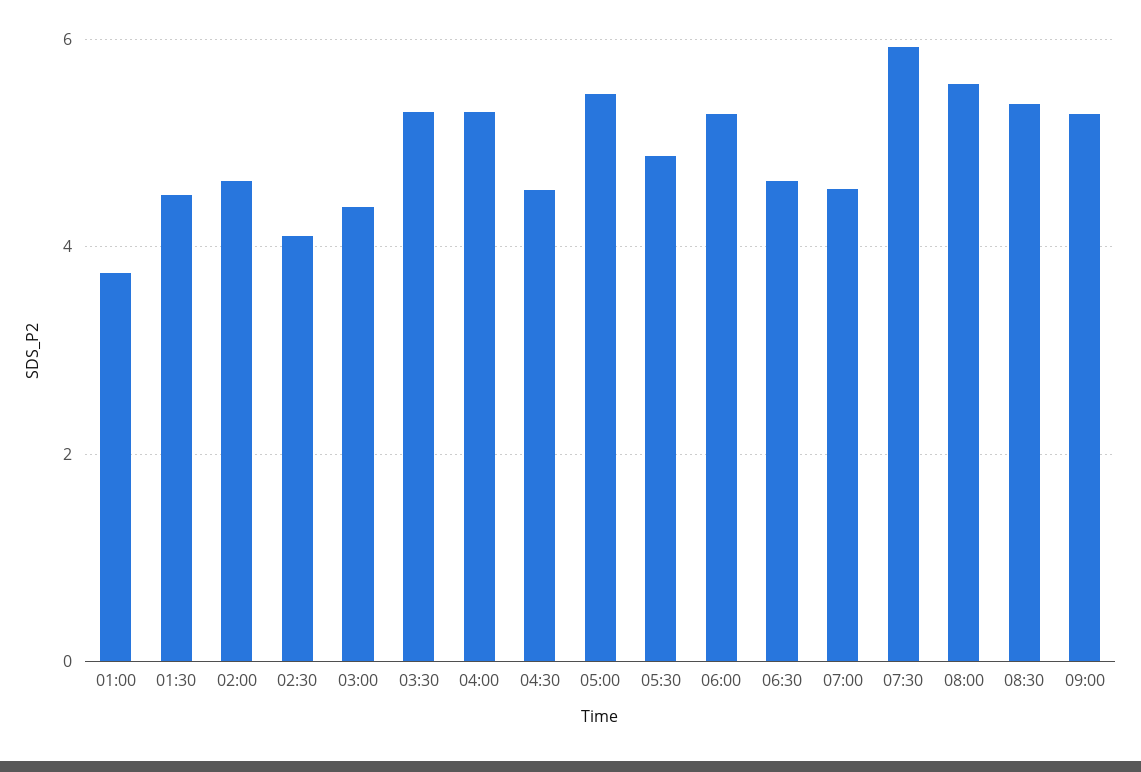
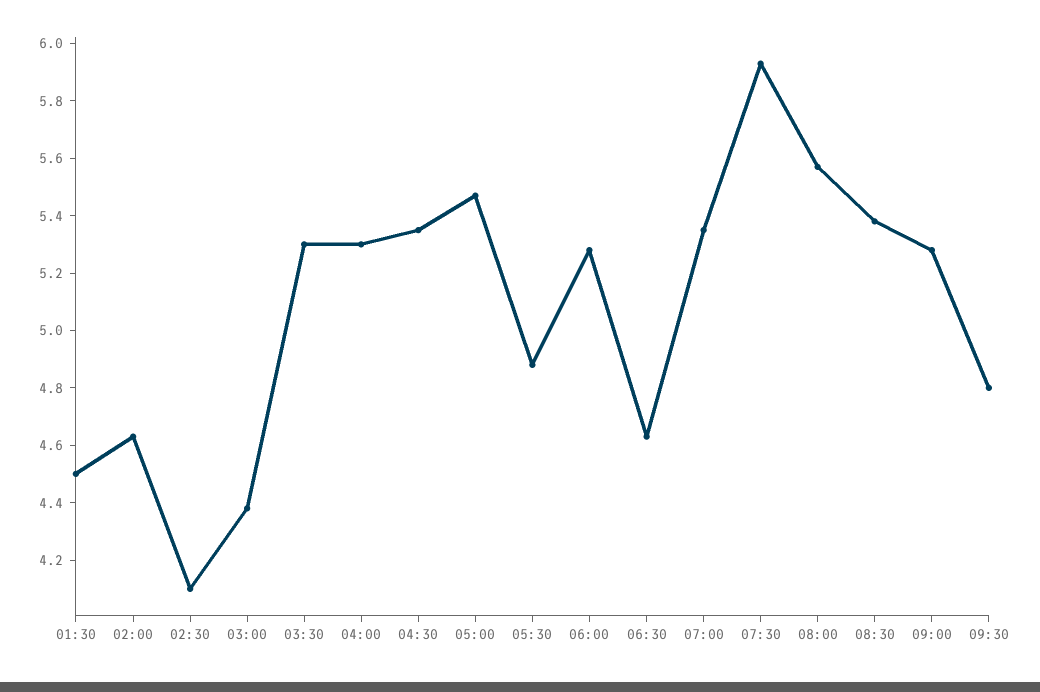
01:00: 3.8 -> none
04:30: 4.6 -> 5.35
07:00: 4.6 -> 5.35
09:30: none -> 4.8

